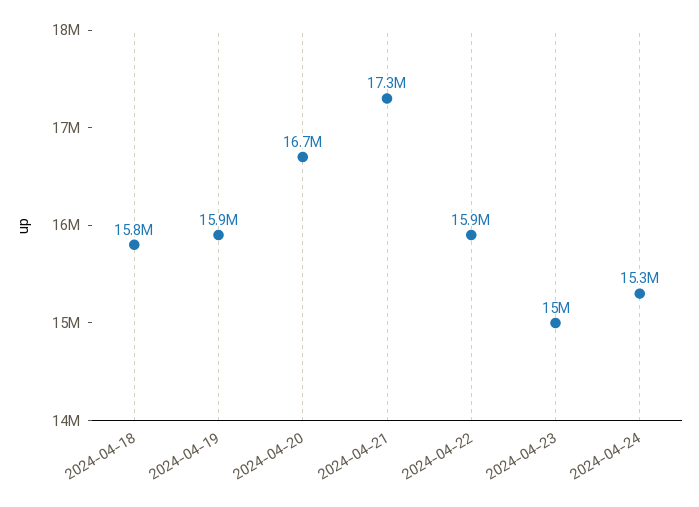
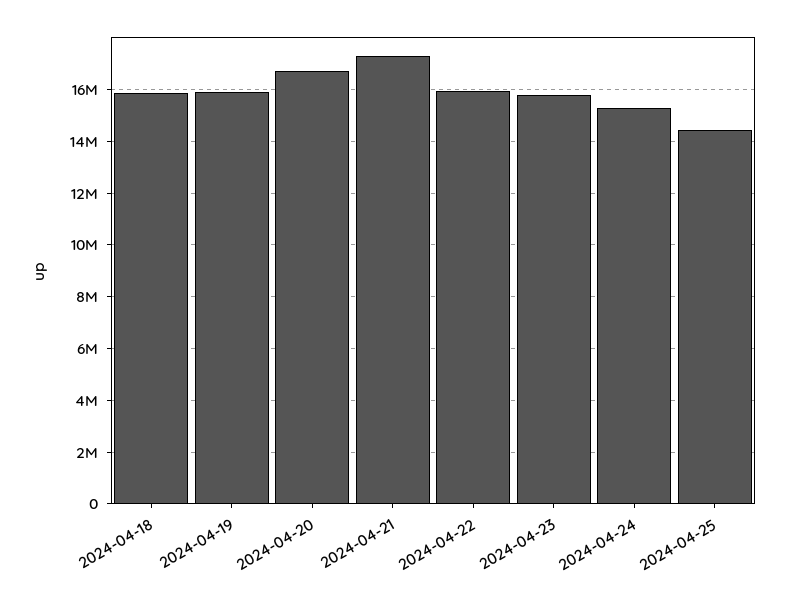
2024-04-23: 15000000 -> 15750000
2024-04-25: none -> 14500000

